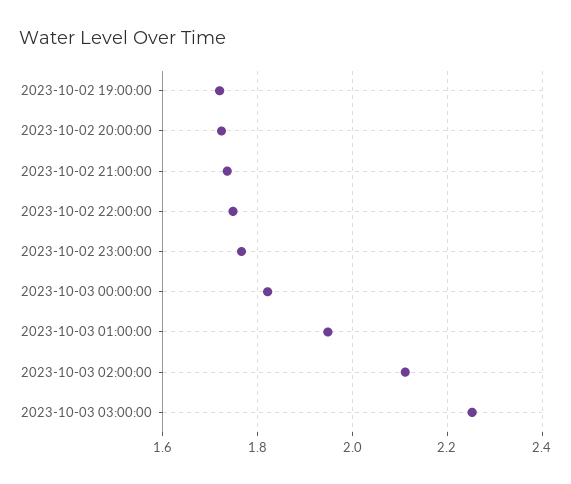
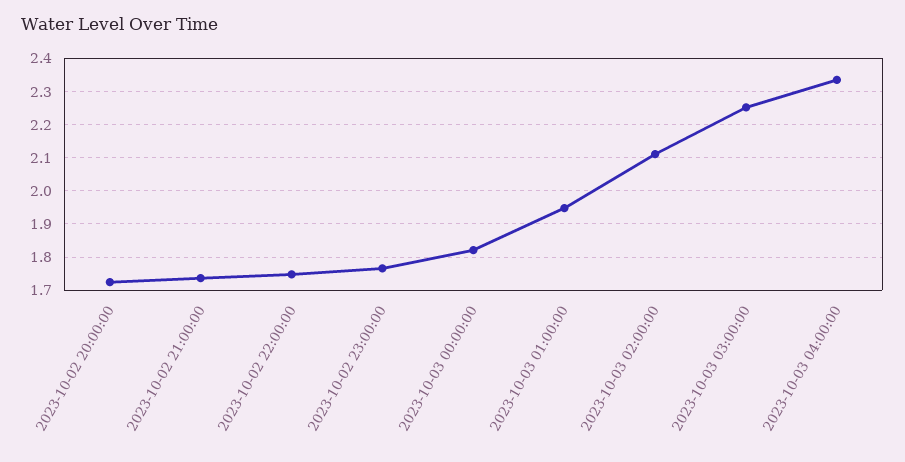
2023-10-02 19:00:00: 1.72 -> none
2023-10-03 04:00:00: none -> 2.34

